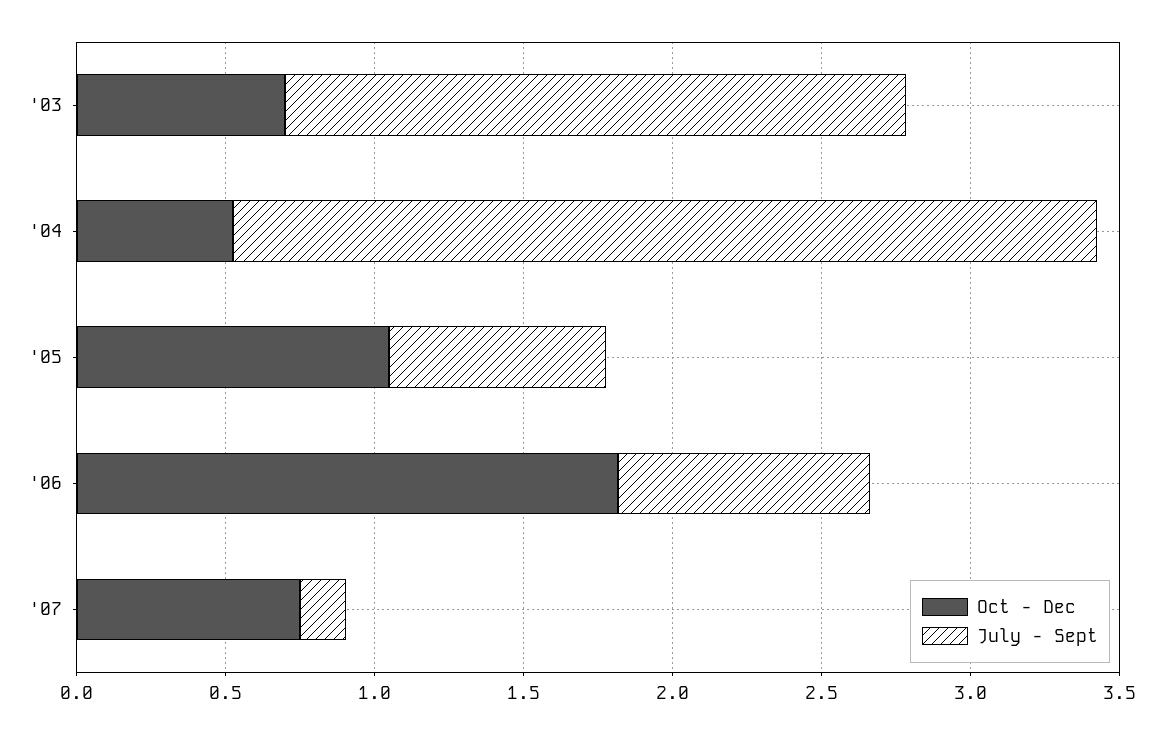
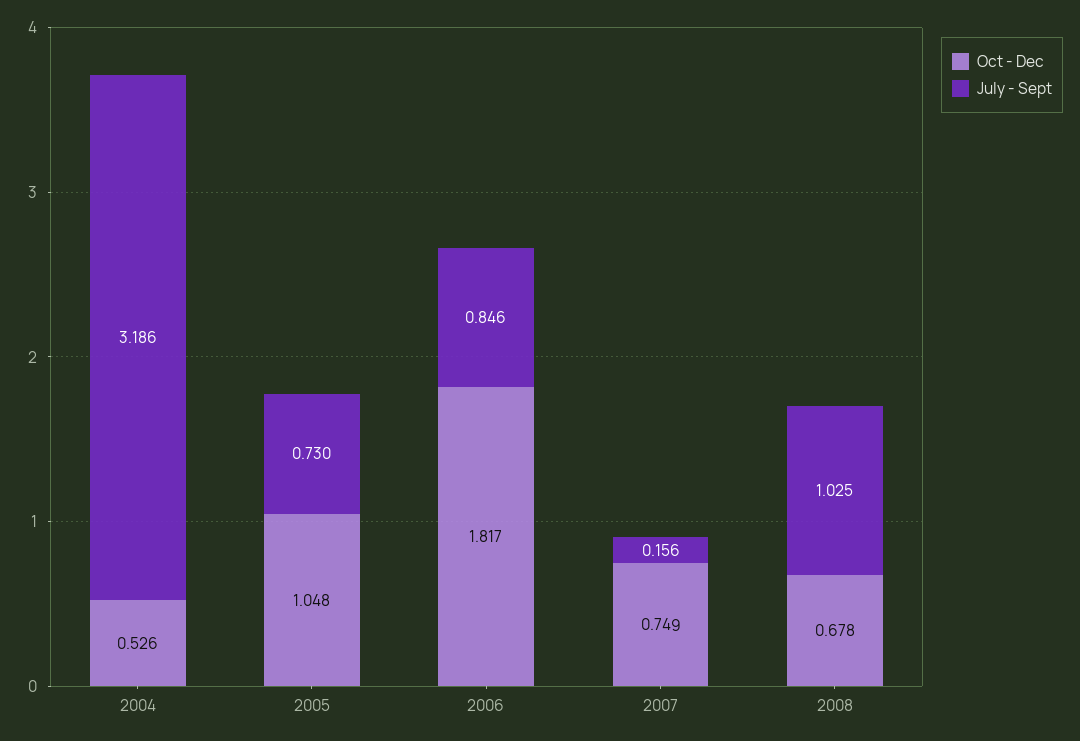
Oct - Dec, '03: 0.7 -> none
July - Sept, '03: 2.1 -> none
July - Sept, '04: 2.9 -> 3.186
Oct - Dec, 2008: none -> 0.678
July - Sept, 2008: none -> 1.025

